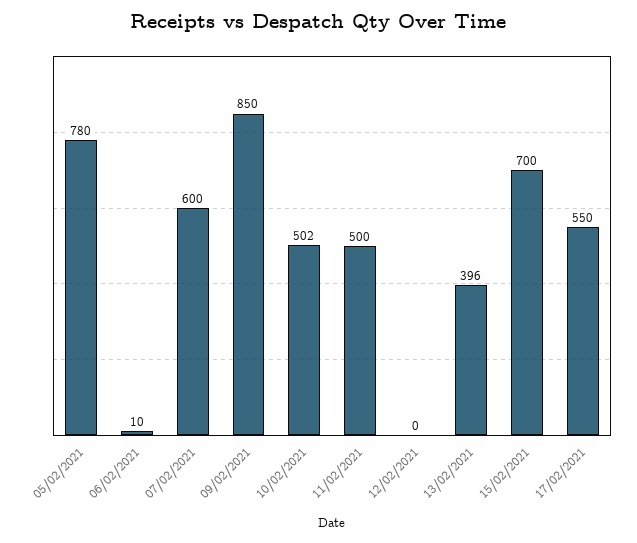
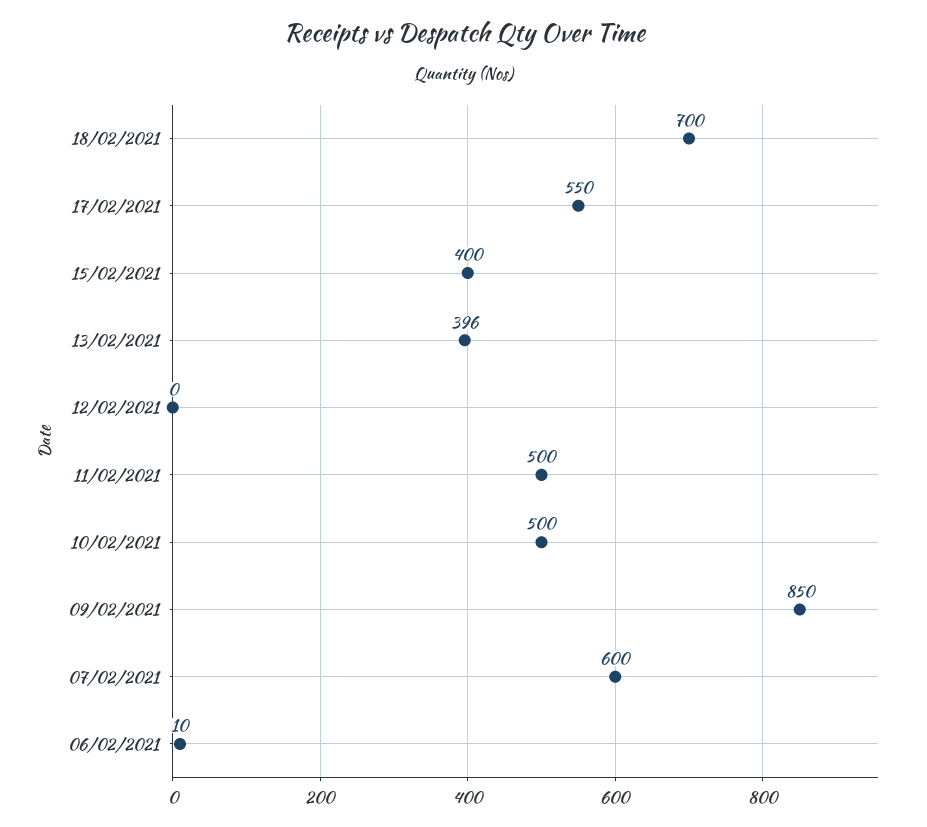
05/02/2021: 780 -> none
10/02/2021: 502 -> 500
15/02/2021: 700 -> 400
18/02/2021: none -> 700

